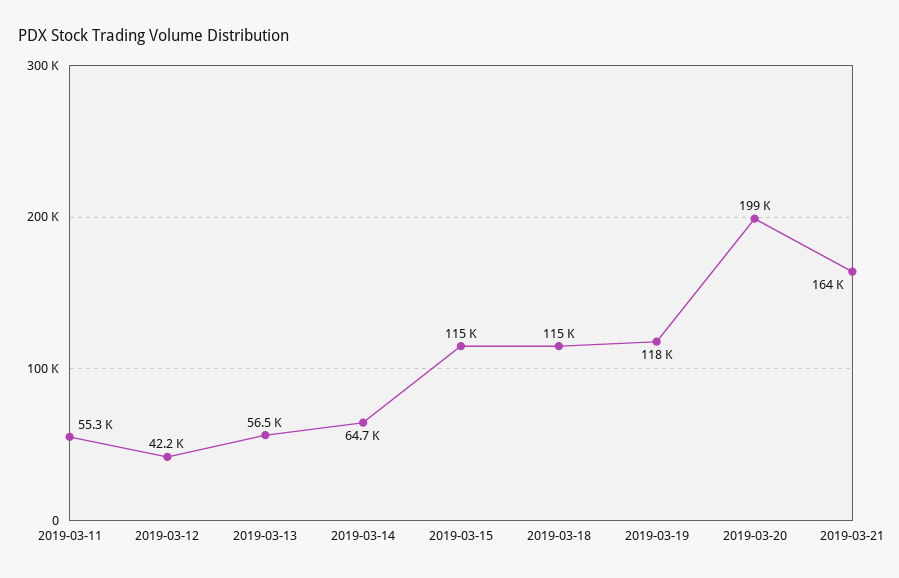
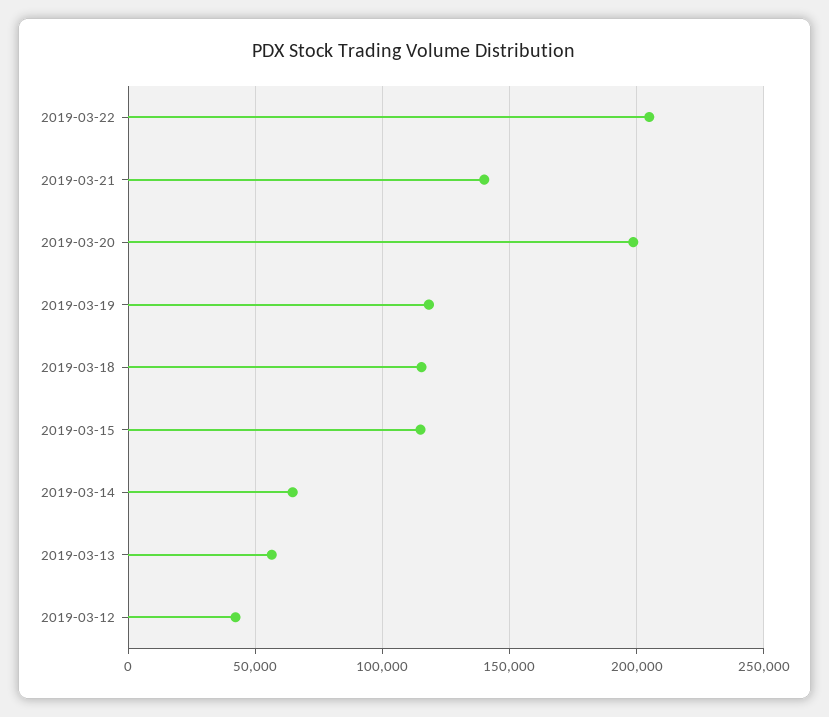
2019-03-11: 55300 -> none
2019-03-21: 164000 -> 140000
2019-03-22: none -> 205000

